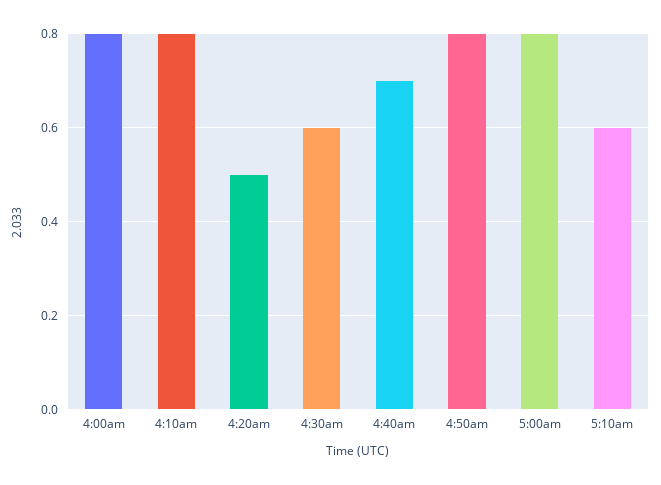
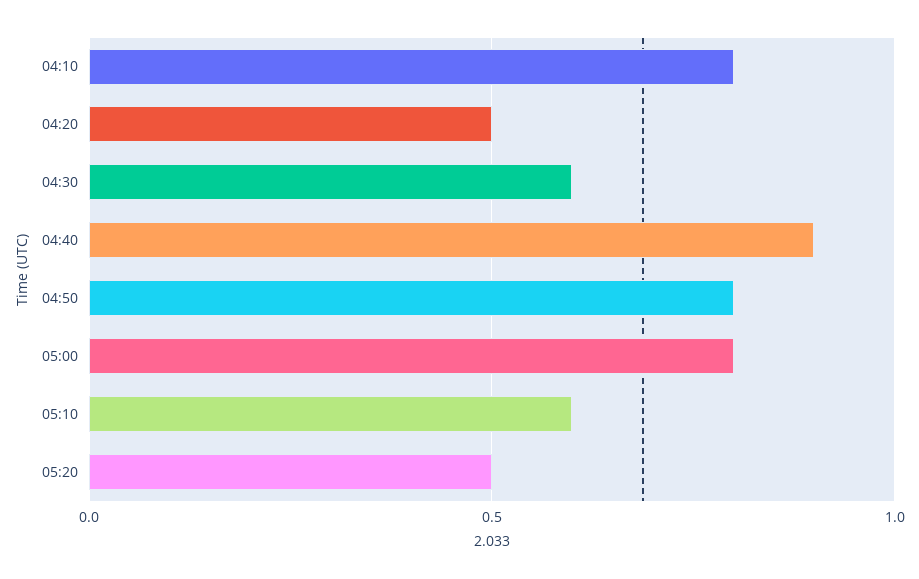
4:00am: 0.8 -> none
4:40am: 0.7 -> 0.9
05:20: none -> 0.5

